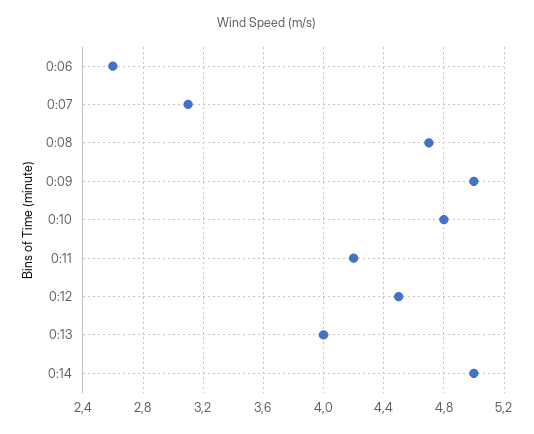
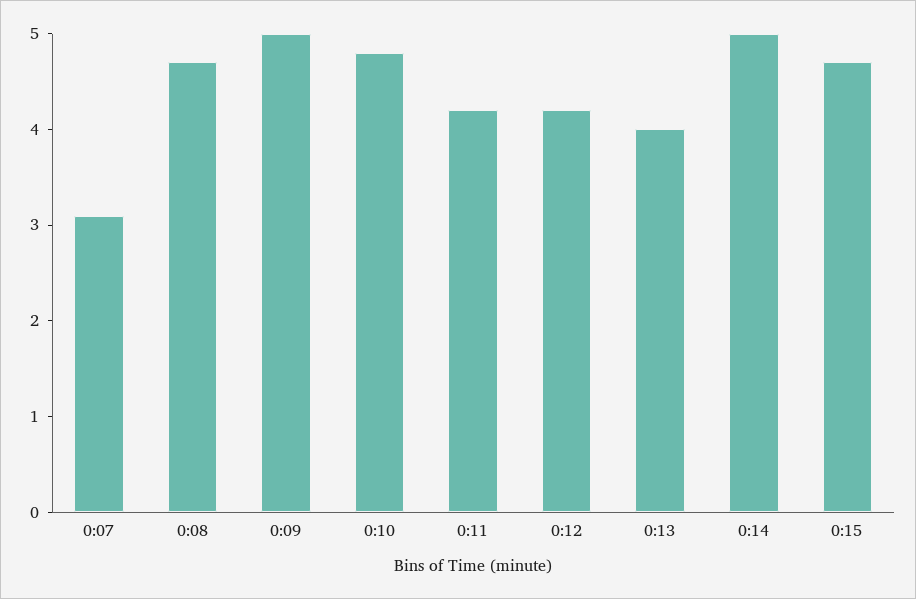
0:06: 2.6 -> none
0:12: 4.5 -> 4.2
0:15: none -> 4.7

